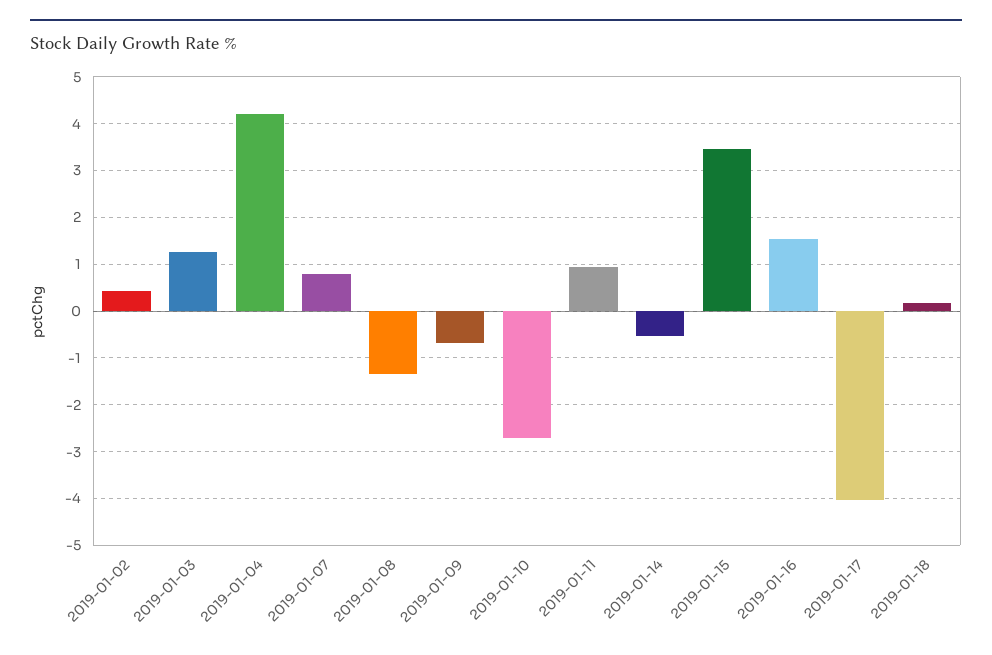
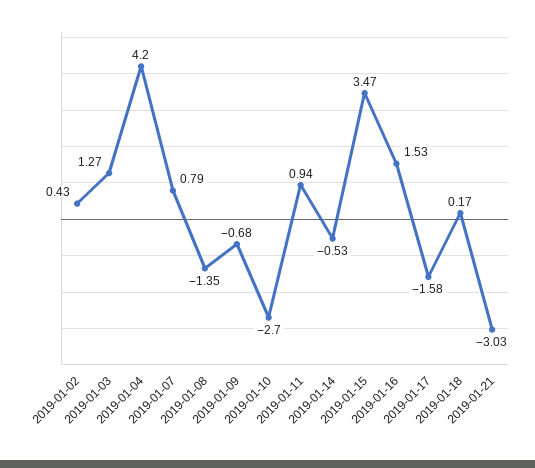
2019-01-17: -4 -> -1.58
2019-01-21: none -> -3.03

